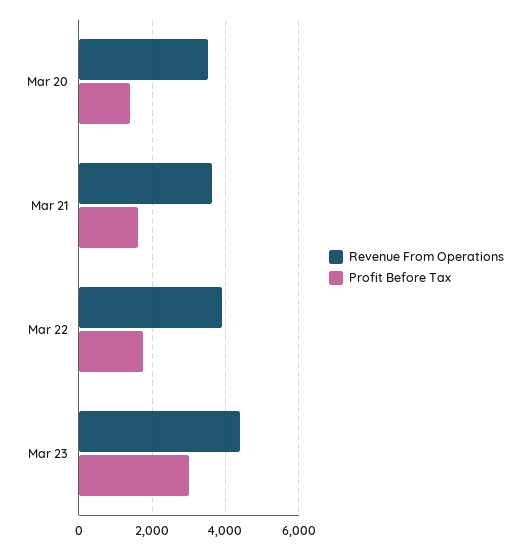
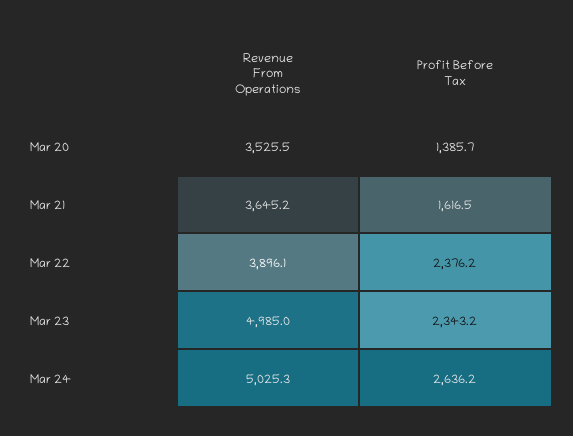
Profit Before Tax, Mar 22: 1800 -> 2376.2
Revenue From Operations, Mar 23: 4400 -> 4985
Profit Before Tax, Mar 23: 3000 -> 2343.2
Revenue From Operations, Mar 24: none -> 5025.3
Profit Before Tax, Mar 24: none -> 2636.2

